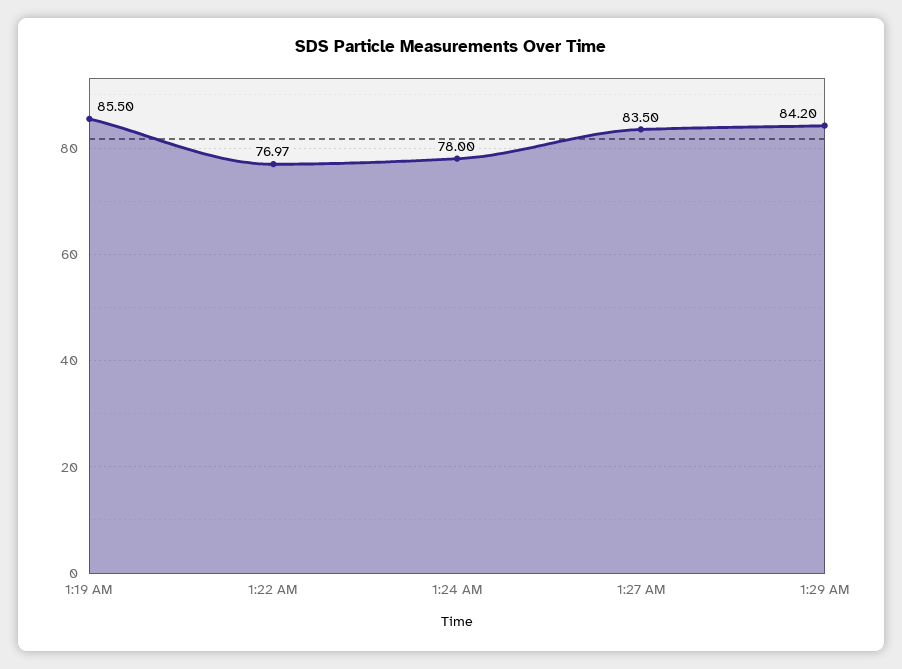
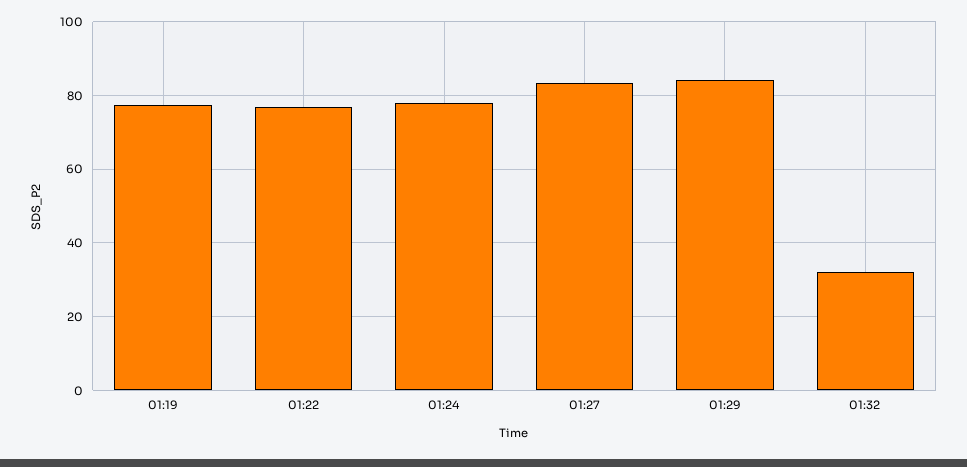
1:19 AM: 85.5 -> 78
01:32: none -> 32

